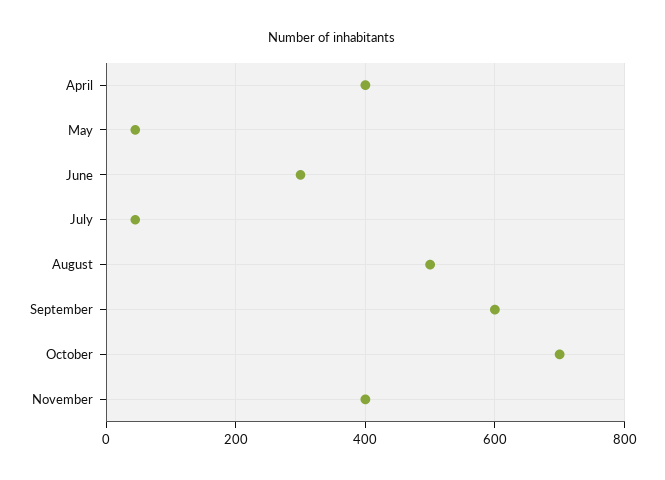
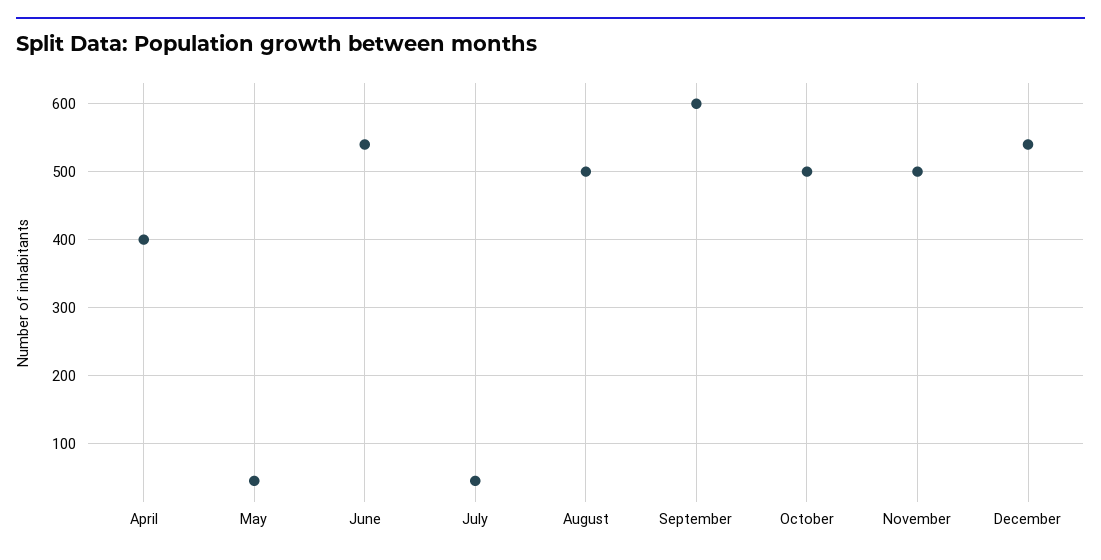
June: 300 -> 540
October: 700 -> 500
November: 400 -> 500
December: none -> 540

